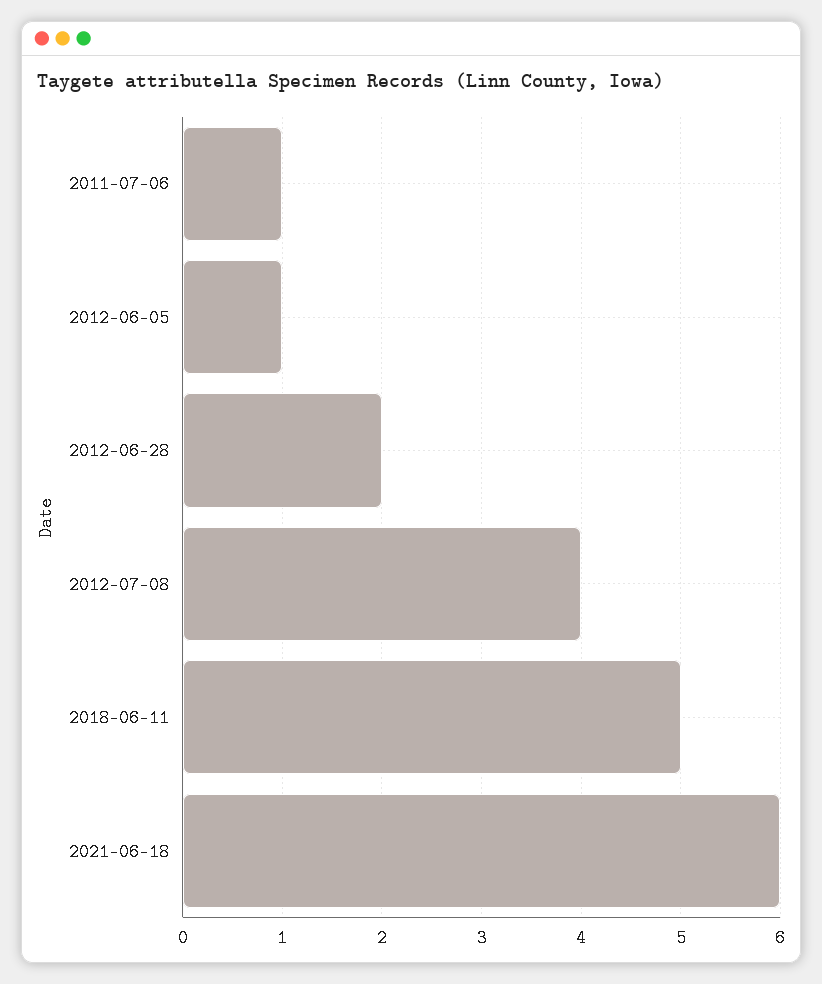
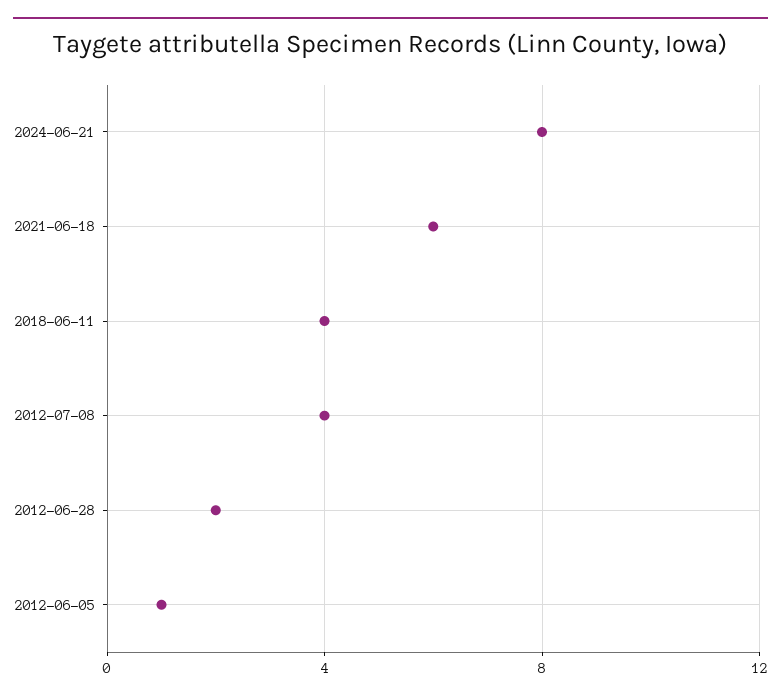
2011-07-06: 1 -> none
2018-06-11: 5 -> 4
2024-06-21: none -> 8

